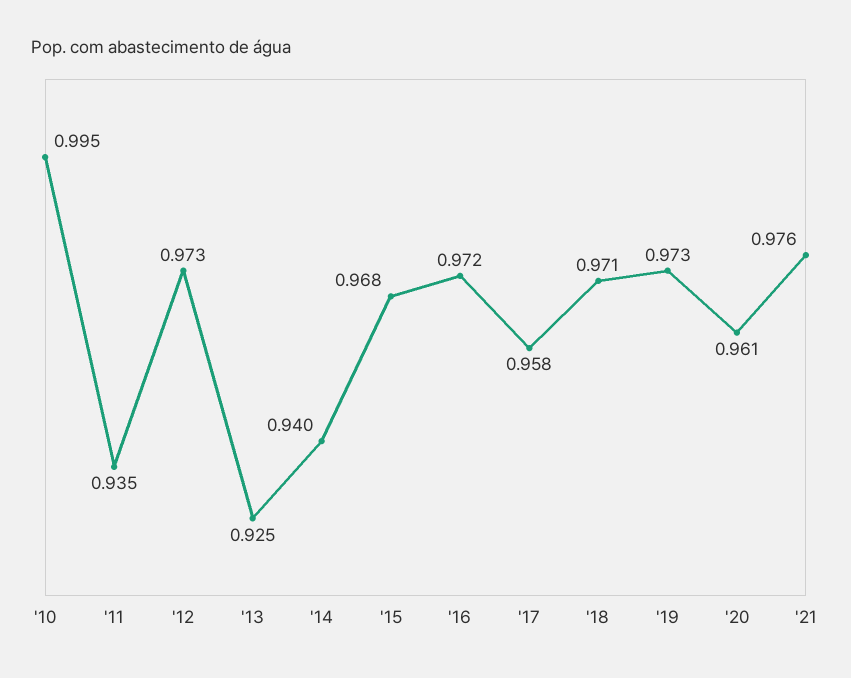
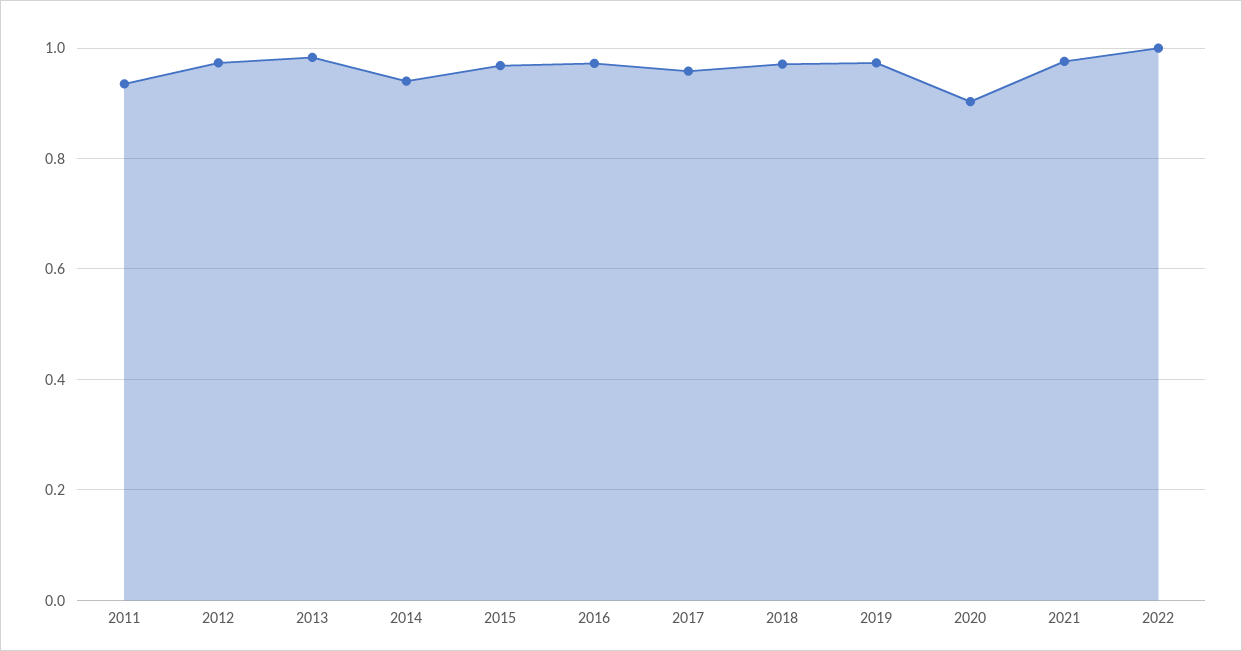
'10: 0.995 -> none
'13: 0.925 -> 0.98
'20: 0.961 -> 0.9
2022: none -> 1

